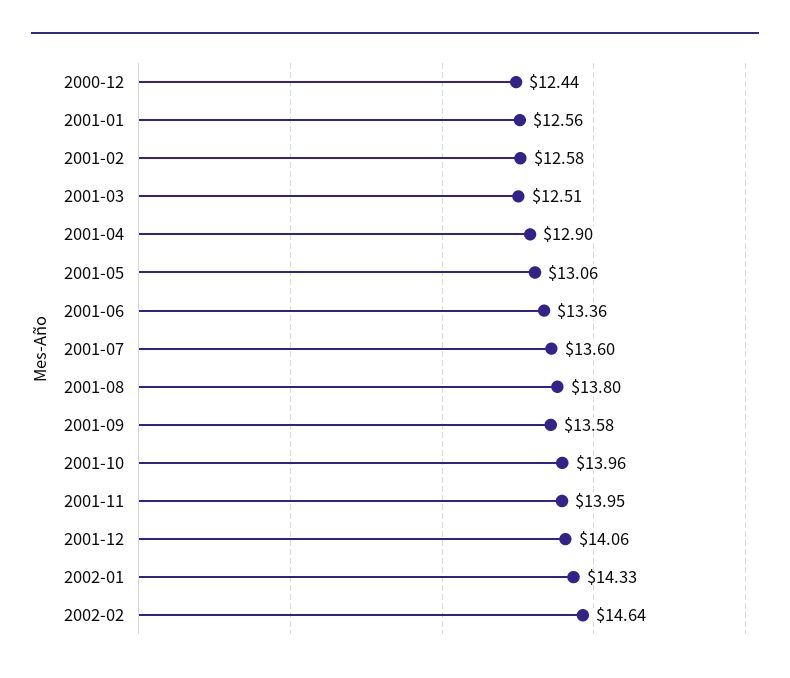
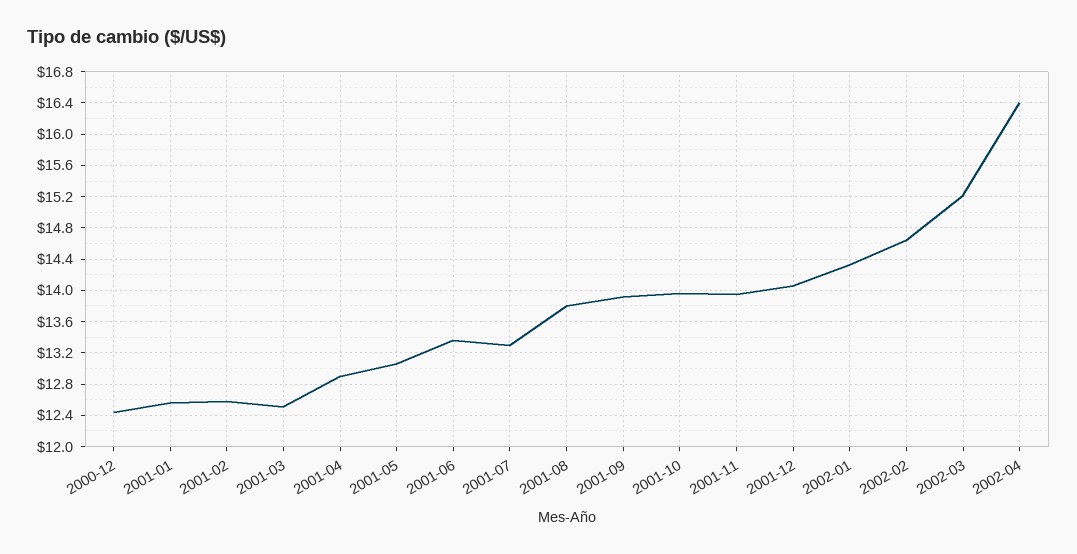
2001-07: 13.6 -> 13.3
2001-09: 13.58 -> 13.9
2002-03: none -> 15.2
2002-04: none -> 16.4

